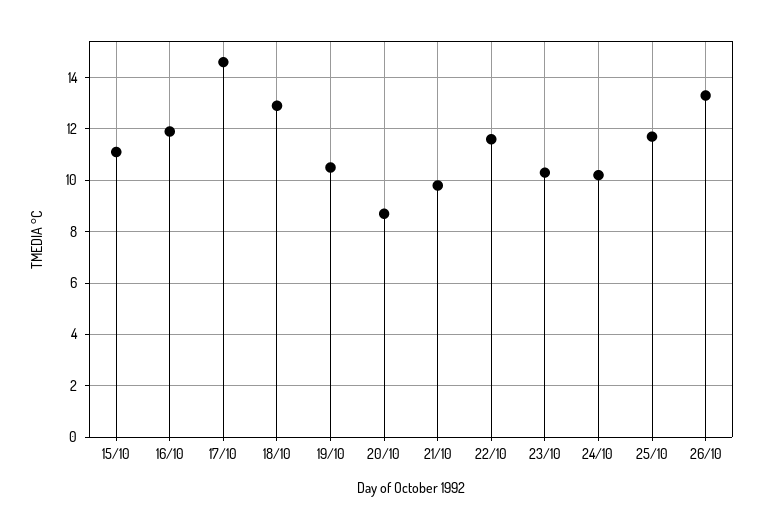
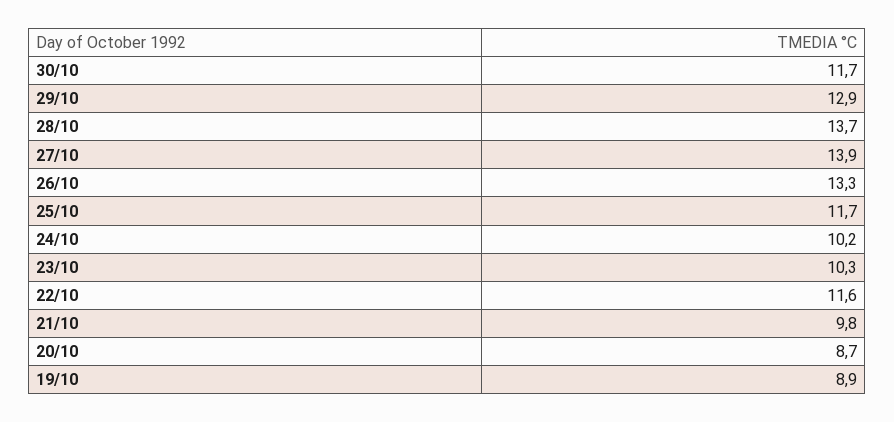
15/10: 11 -> none
16/10: 12 -> none
17/10: 14.5 -> none
18/10: 13 -> none
19/10: 10.5 -> 8.9
30/10: none -> 11.7
29/10: none -> 12.9
28/10: none -> 13.7
27/10: none -> 13.9

